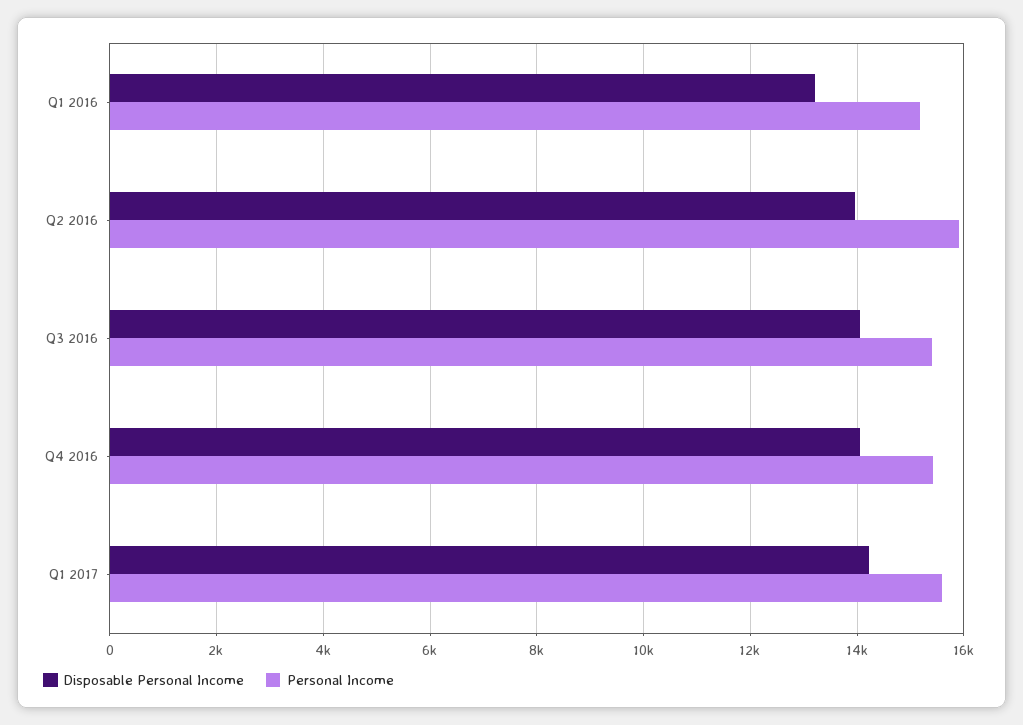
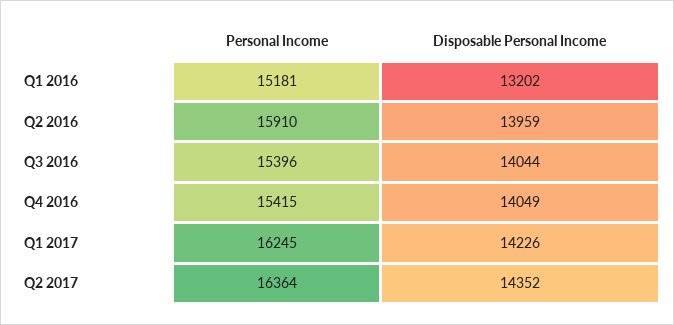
Personal Income, Q1 2017: 15600 -> 16245
Personal Income, Q2 2017: none -> 16364
Disposable Personal Income, Q2 2017: none -> 14352

